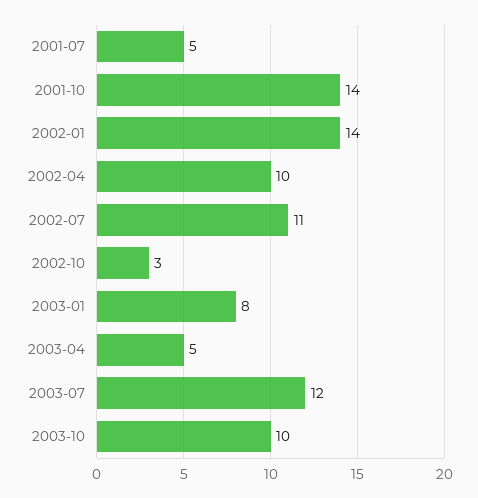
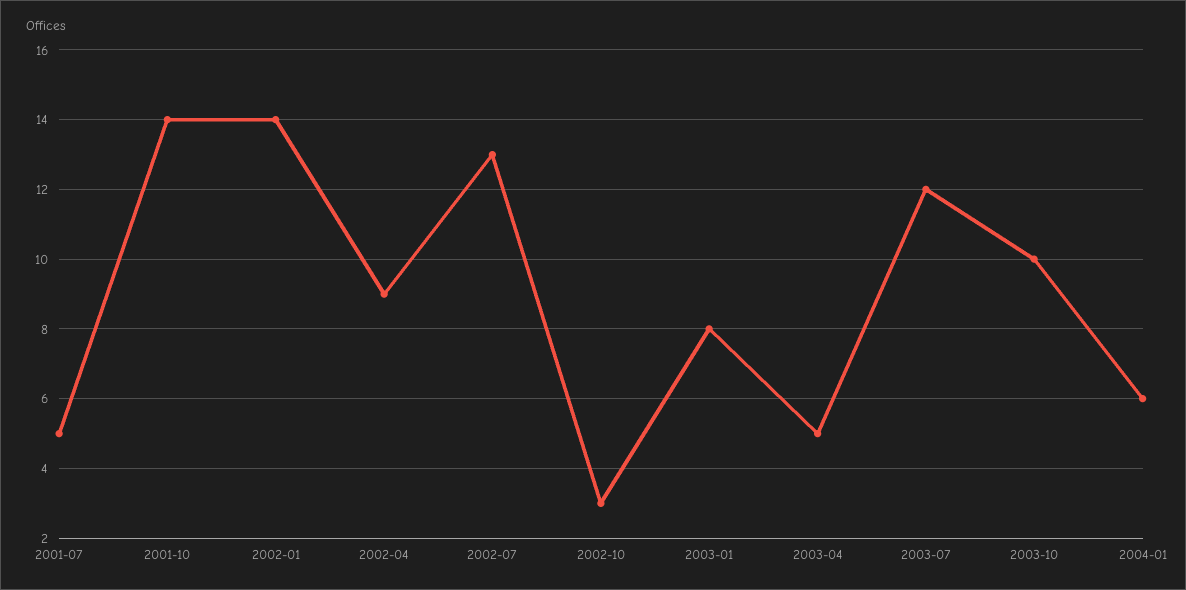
2002-04: 10 -> 9
2002-07: 11 -> 13
2004-01: none -> 6

